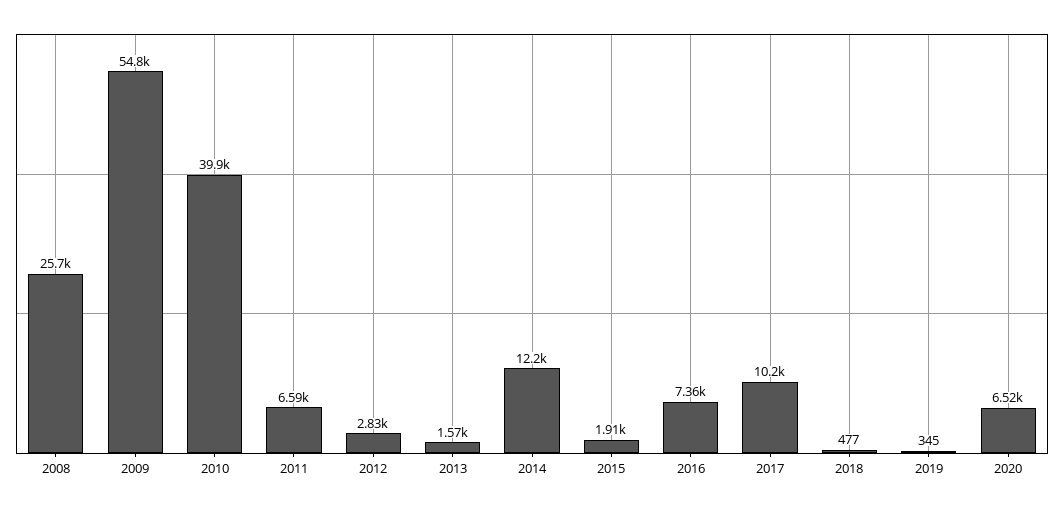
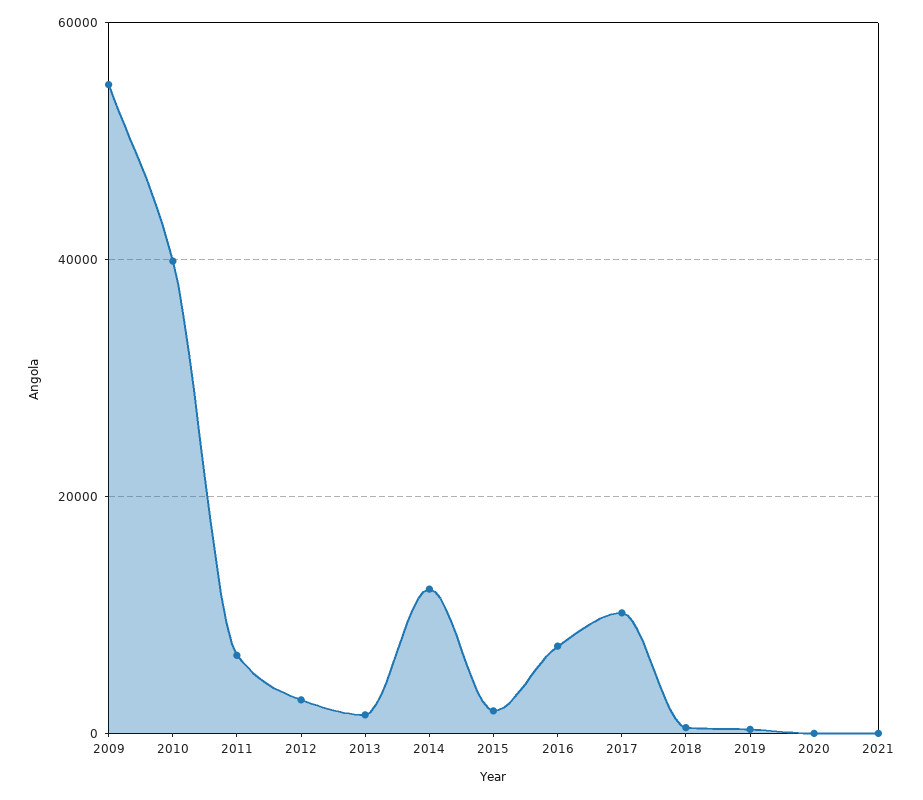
2008: 25700 -> none
2020: 6520 -> 0
2021: none -> 0

